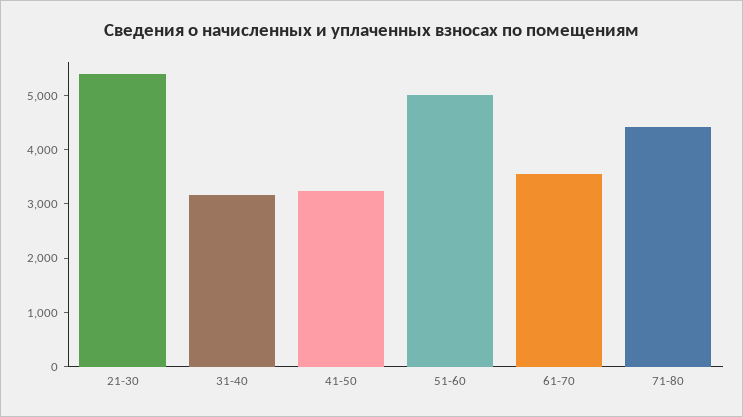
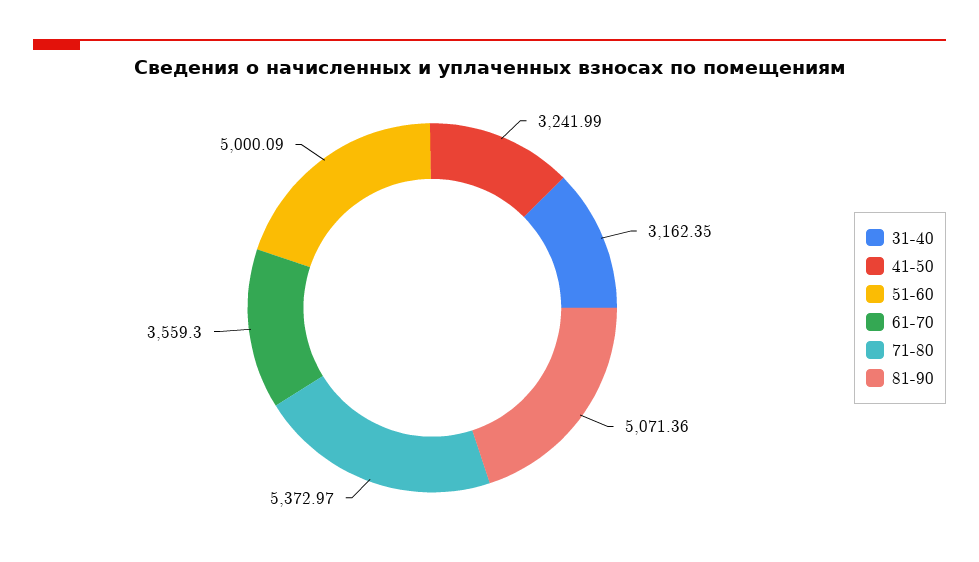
21-30: 5400 -> none
71-80: 4400 -> 5372.97
81-90: none -> 5071.36

